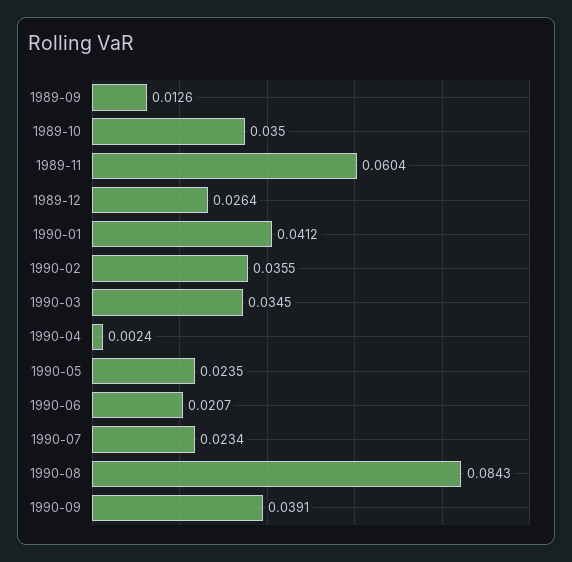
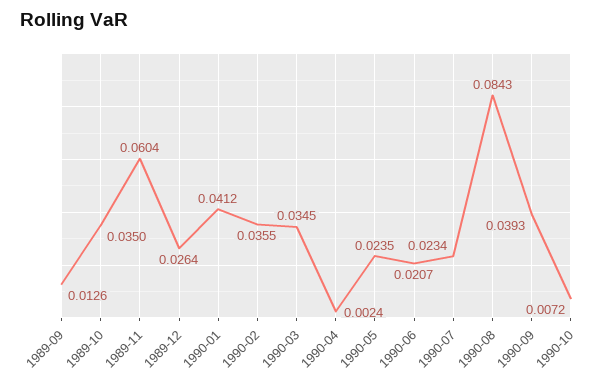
1990-09: 0.0391 -> 0.0393
1990-10: none -> 0.0072

